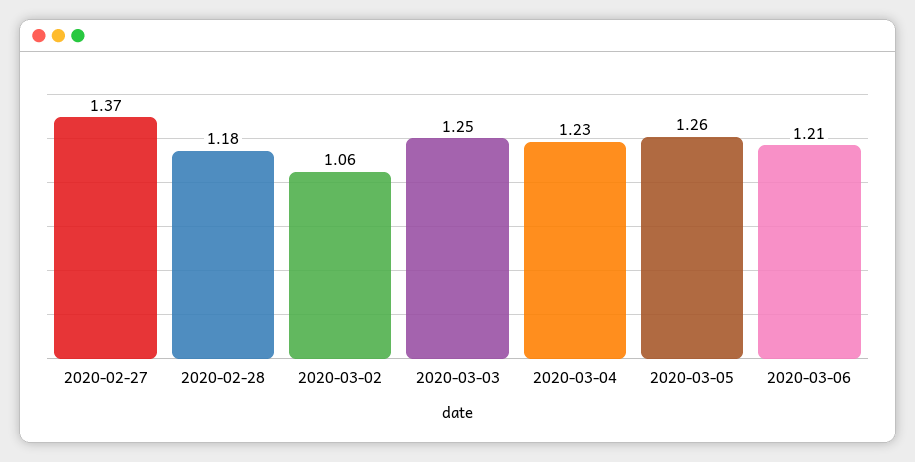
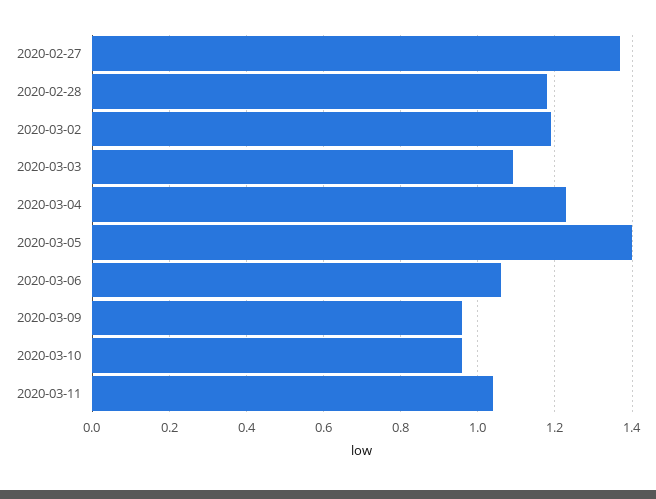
2020-03-02: 1.06 -> 1.2
2020-03-03: 1.25 -> 1.1
2020-03-05: 1.26 -> 1.4
2020-03-06: 1.21 -> 1.05
2020-03-09: none -> 0.95
2020-03-10: none -> 0.95
2020-03-11: none -> 1.05

